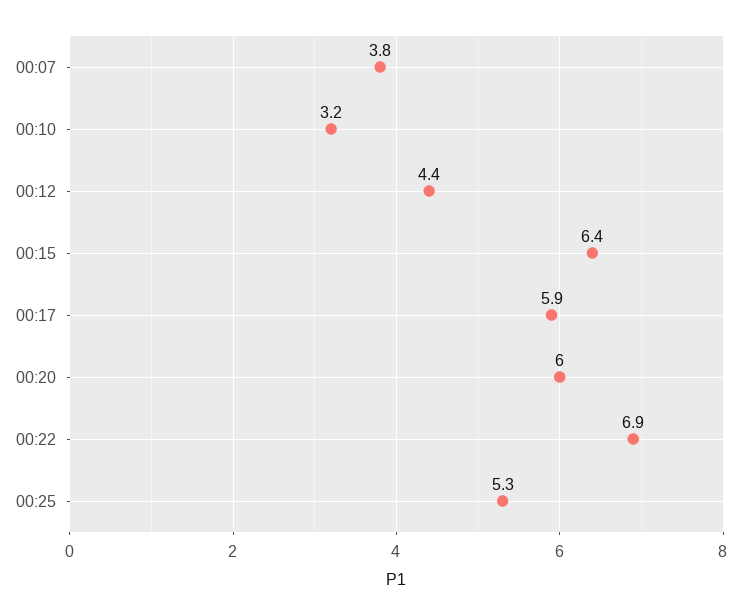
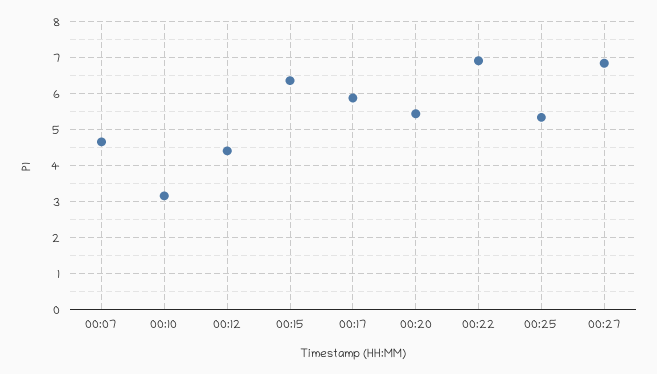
00:07: 3.8 -> 4.6
00:20: 6 -> 5.4
00:27: none -> 6.8

